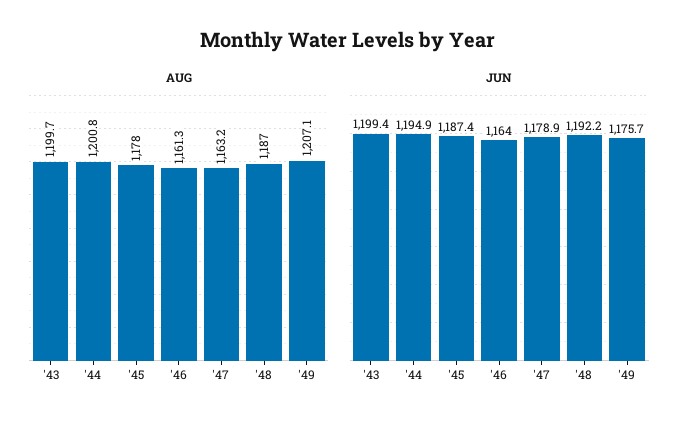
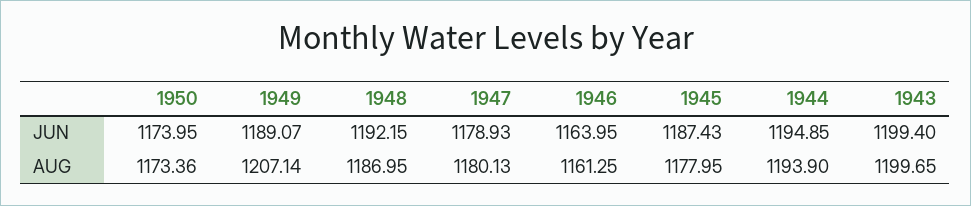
AUG, '44: 1200.8 -> 1193.9
AUG, '47: 1163.2 -> 1180.13
JUN, '49: 1175.7 -> 1189.07
JUN, 1950: none -> 1173.95
AUG, 1950: none -> 1173.36

